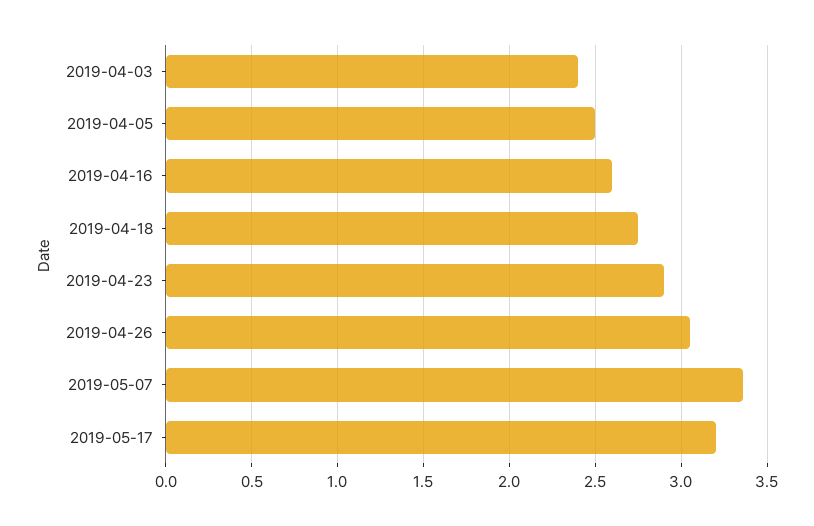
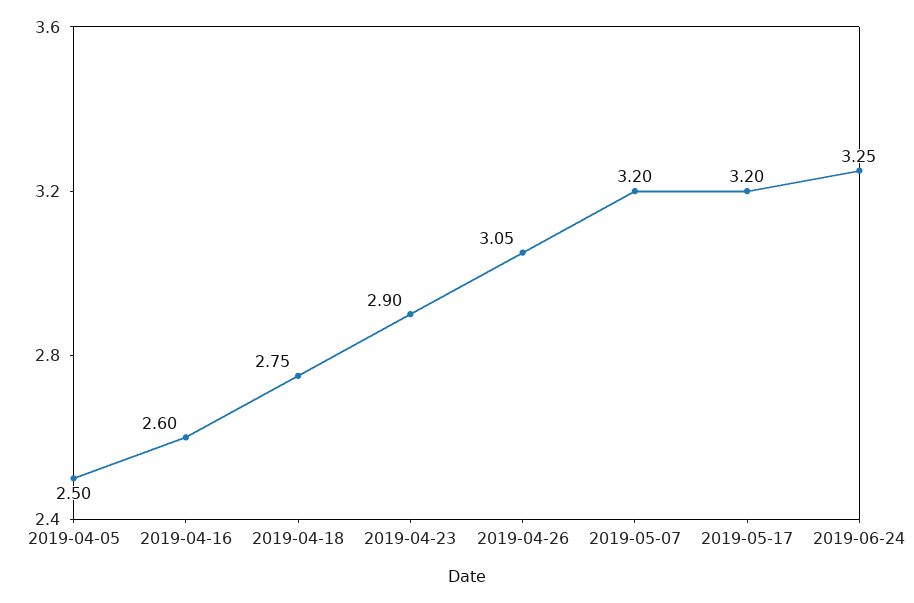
2019-04-03: 2.4 -> none
2019-05-07: 3.35 -> 3.2
2019-06-24: none -> 3.25

